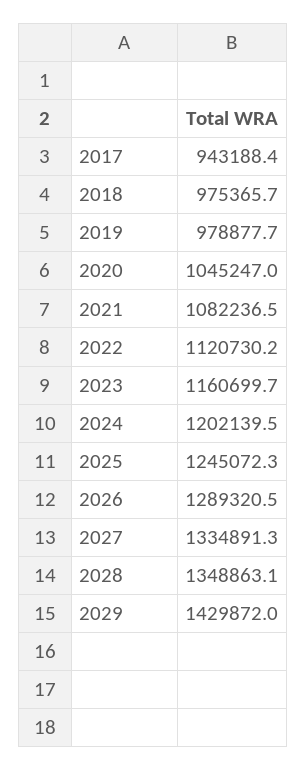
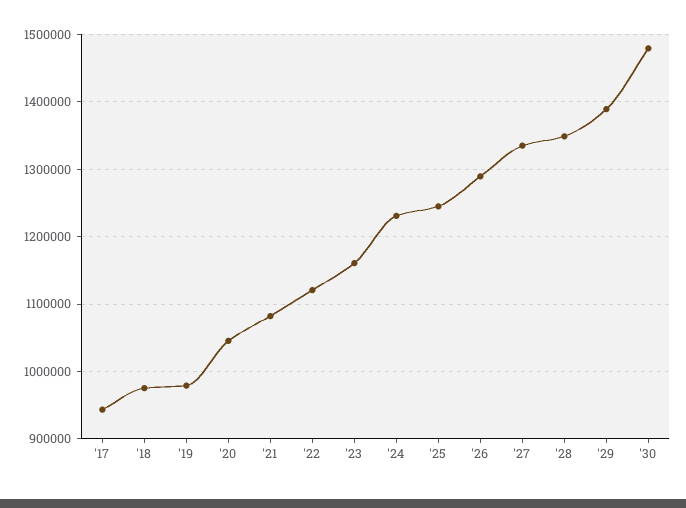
2024: 1202139.5 -> 1230000
2029: 1429872 -> 1390000
'30: none -> 1480000

